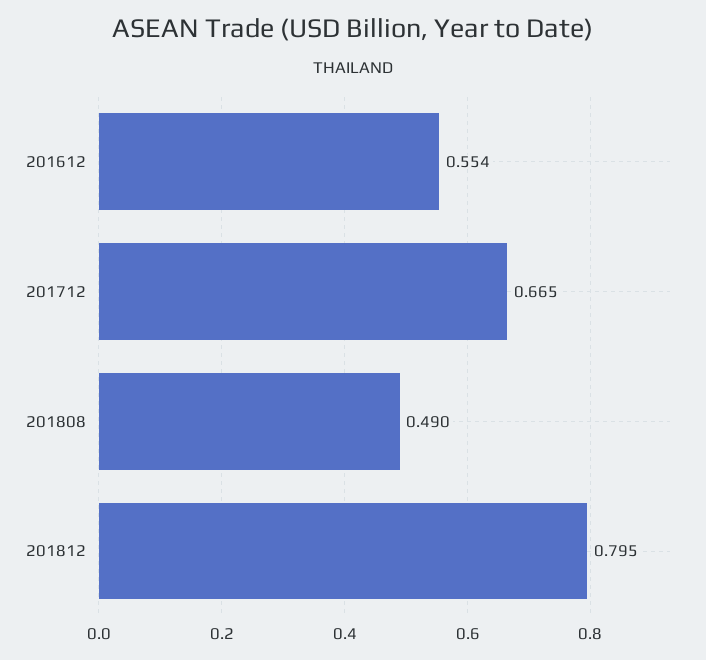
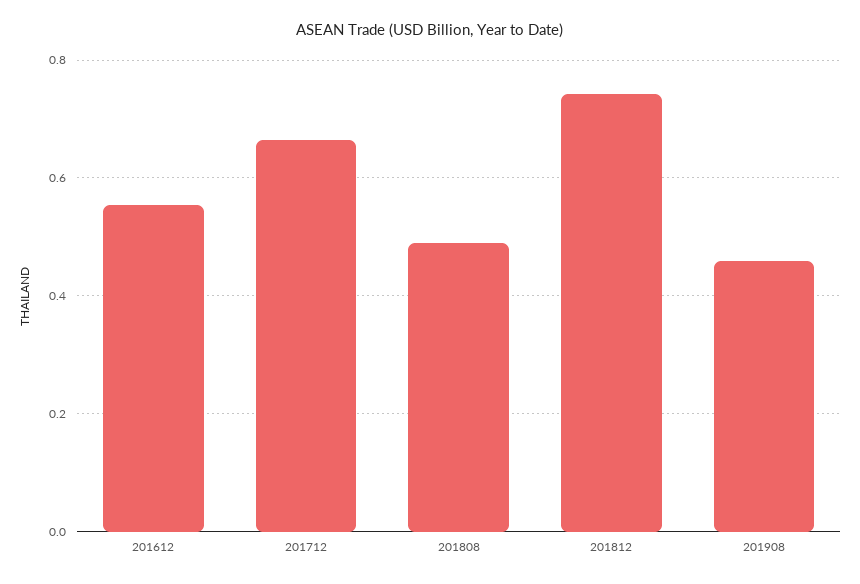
201812: 0.795 -> 0.74
201908: none -> 0.46

